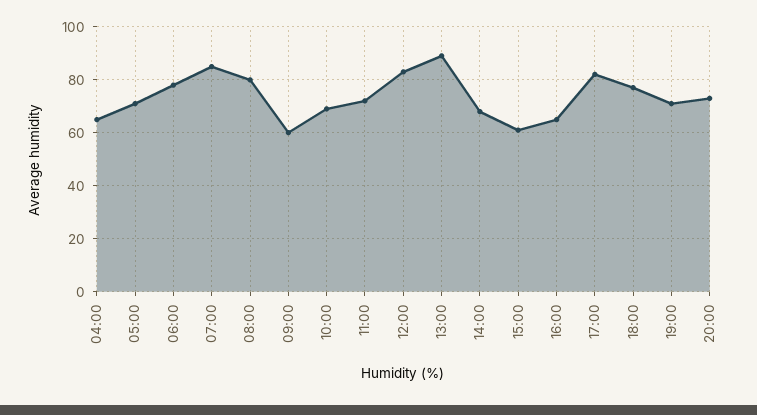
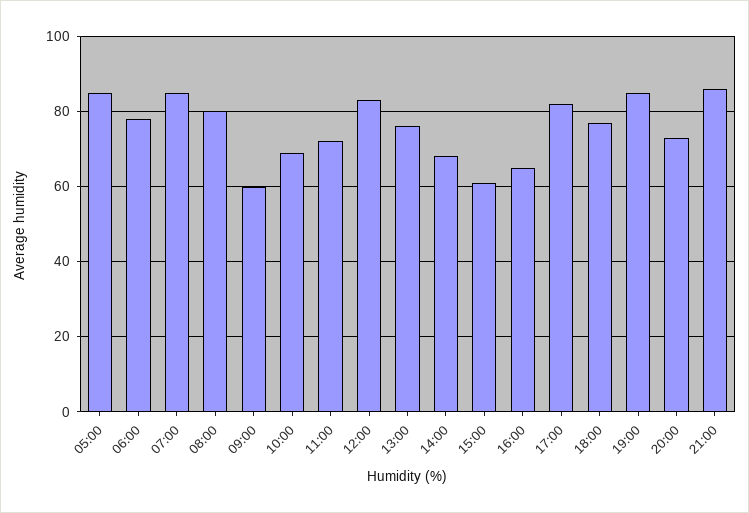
04:00: 65 -> none
05:00: 70 -> 85
13:00: 90 -> 75
19:00: 70 -> 85
21:00: none -> 85

